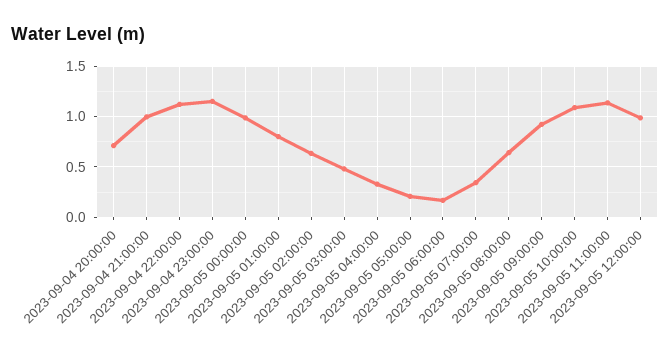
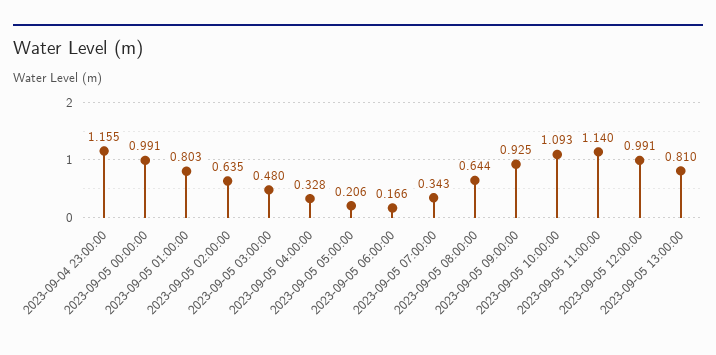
2023-09-04 20:00:00: 0.7 -> none
2023-09-04 21:00:00: 1 -> none
2023-09-04 22:00:00: 1.1 -> none
2023-09-05 13:00:00: none -> 0.81

